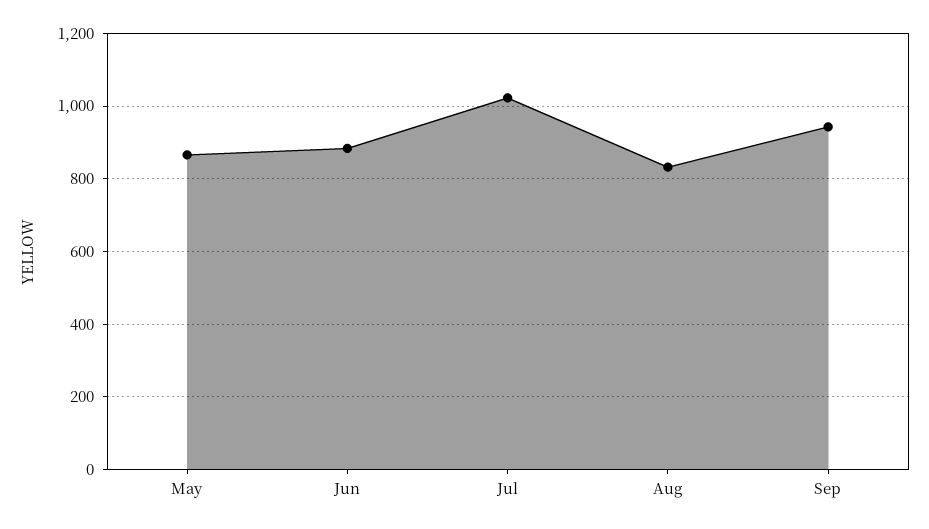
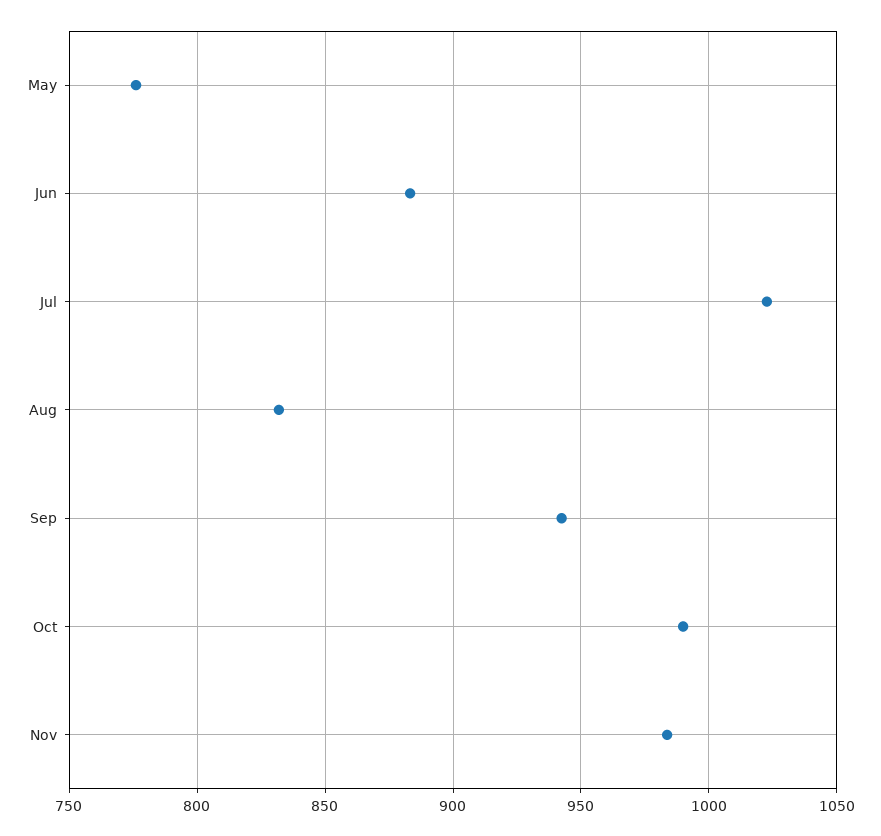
May: 860 -> 775
Oct: none -> 990
Nov: none -> 985

